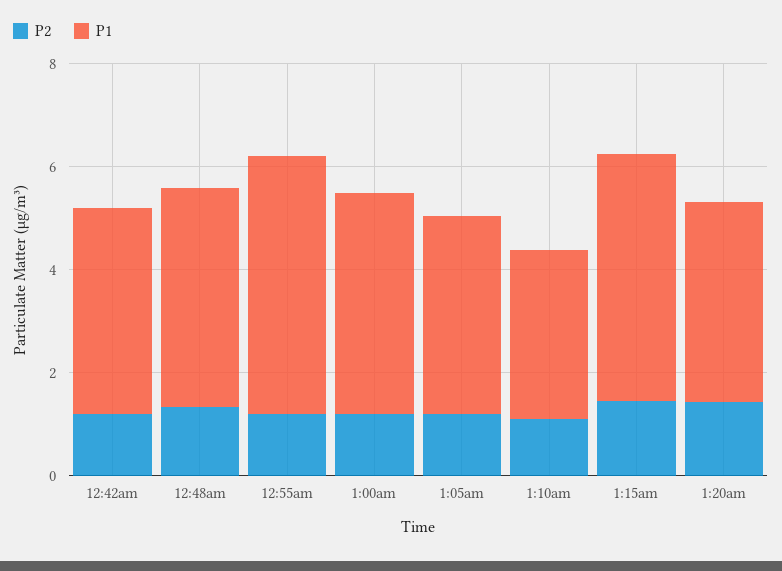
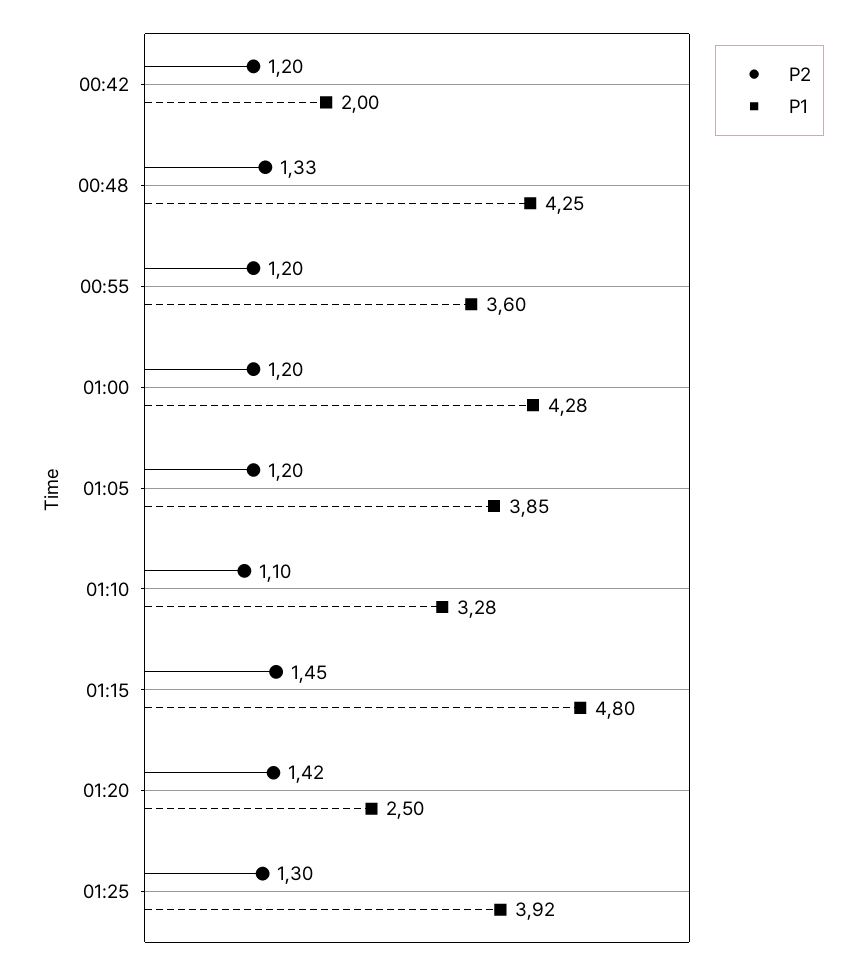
P1, 12:42am: 4 -> 2
P1, 12:55am: 5 -> 3.6
P1, 1:20am: 4 -> 2.5
P2, 01:25: none -> 1.3
P1, 01:25: none -> 3.92

